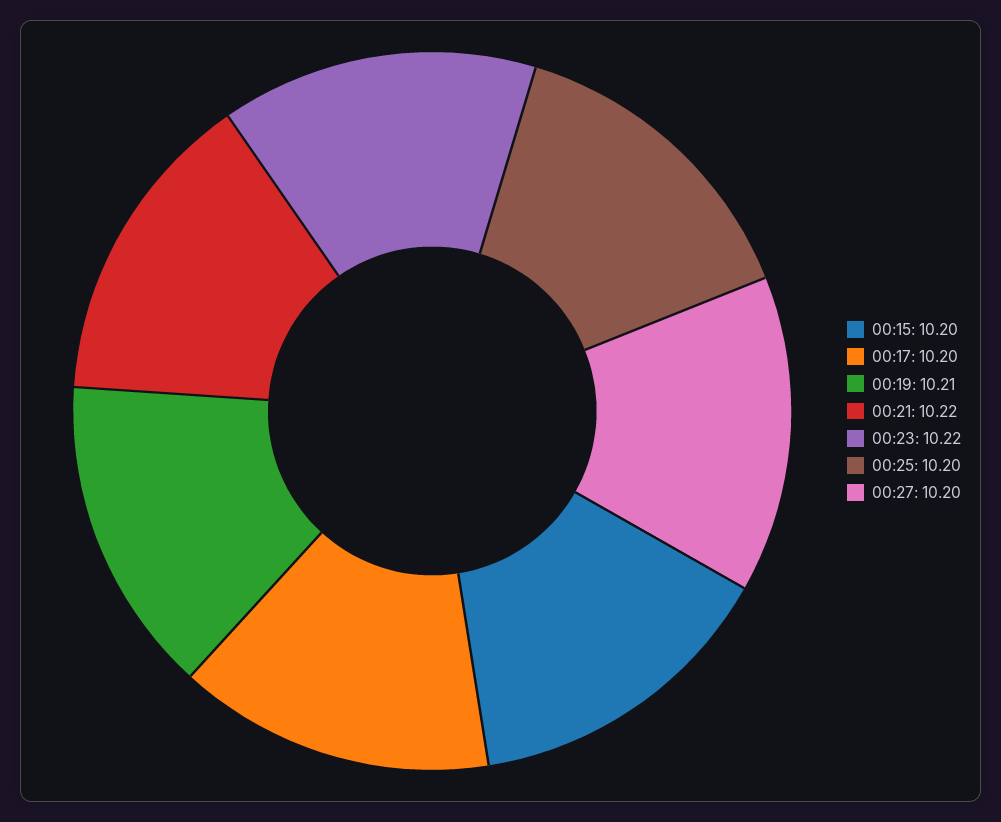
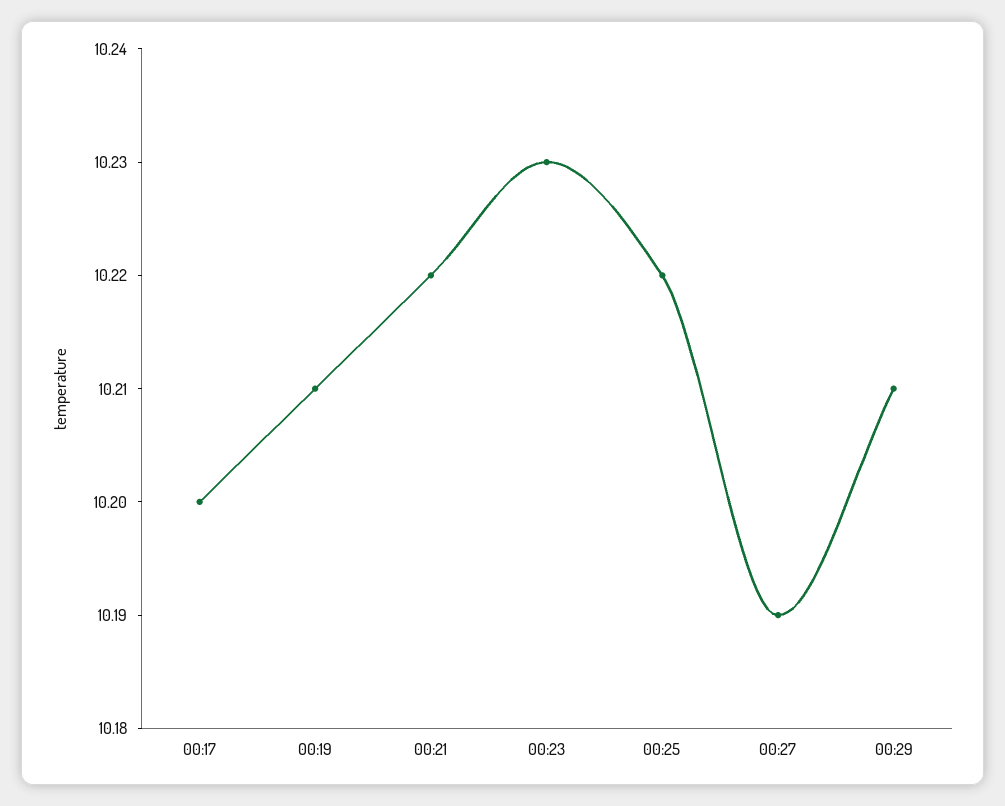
00:15: 10.2 -> none
00:23: 10.22 -> 10.23
00:25: 10.2 -> 10.22
00:27: 10.2 -> 10.19
00:29: none -> 10.21

